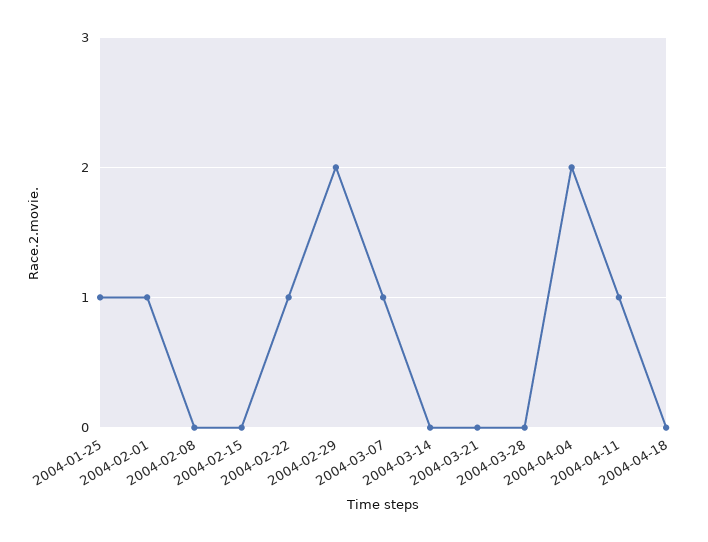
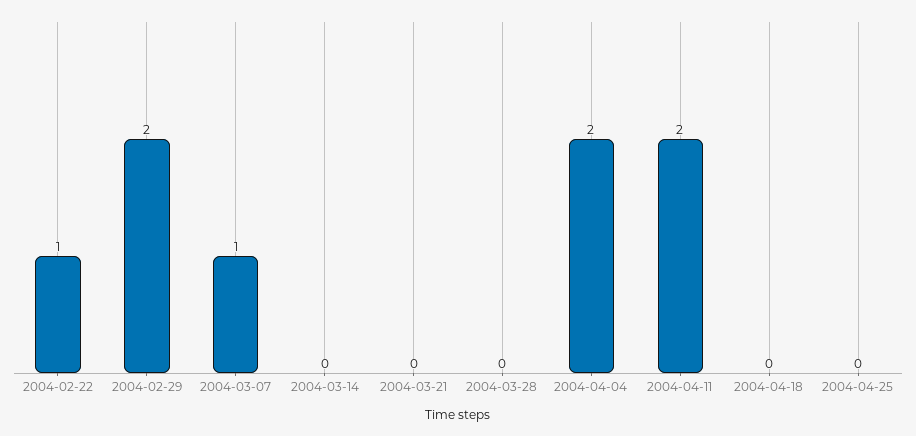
2004-01-25: 1 -> none
2004-02-01: 1 -> none
2004-02-08: 0 -> none
2004-02-15: 0 -> none
2004-04-11: 1 -> 2
2004-04-25: none -> 0

